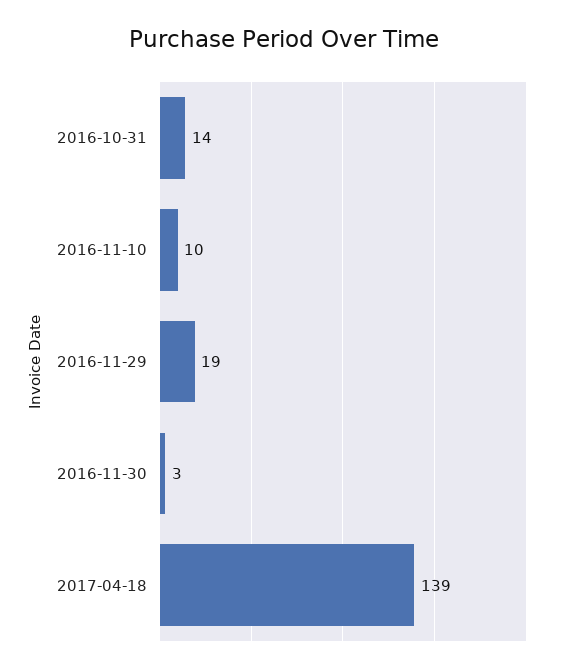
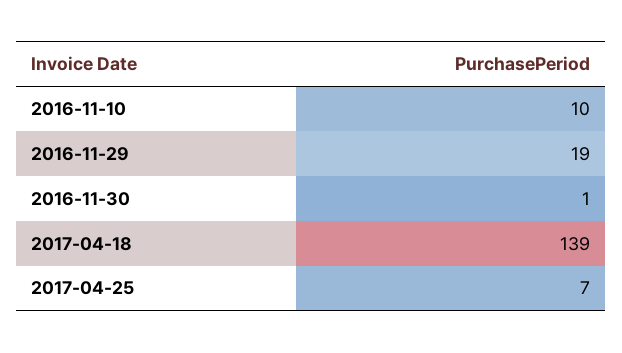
2016-10-31: 14 -> none
2016-11-30: 3 -> 1
2017-04-25: none -> 7

